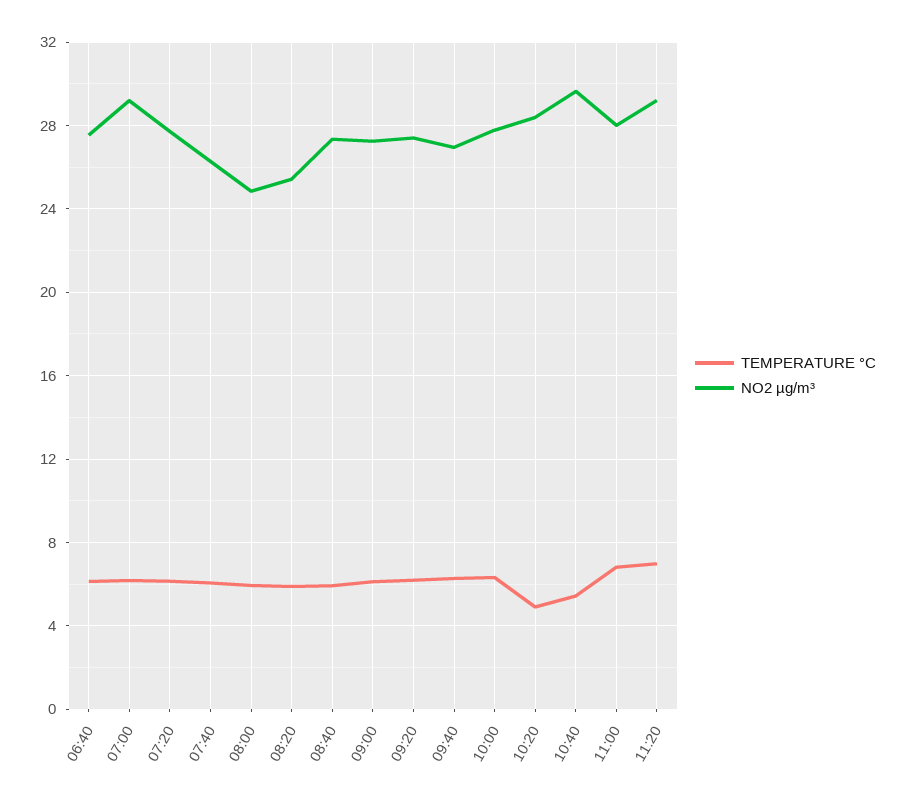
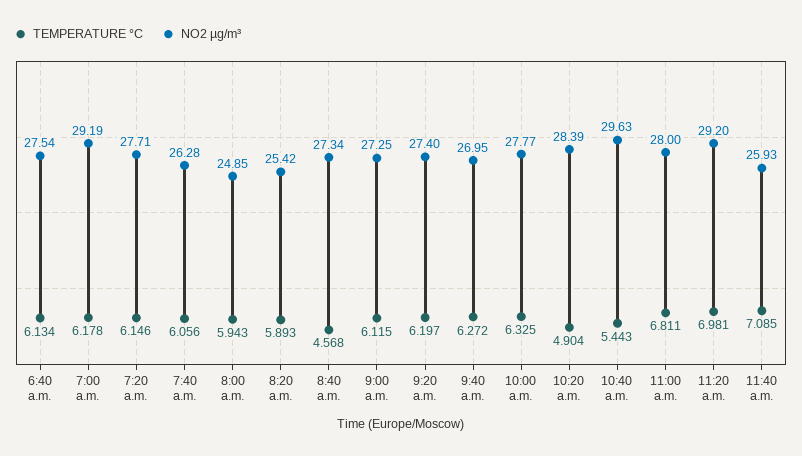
TEMPERATURE °C, 08:40: 6 -> 4.568
TEMPERATURE °C, 11:40 a.m.: none -> 7.085
NO2 µg/m³, 11:40 a.m.: none -> 25.93

